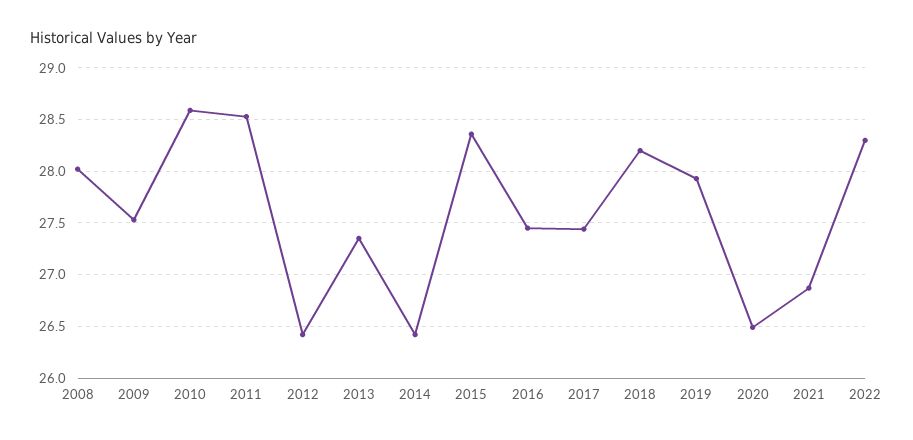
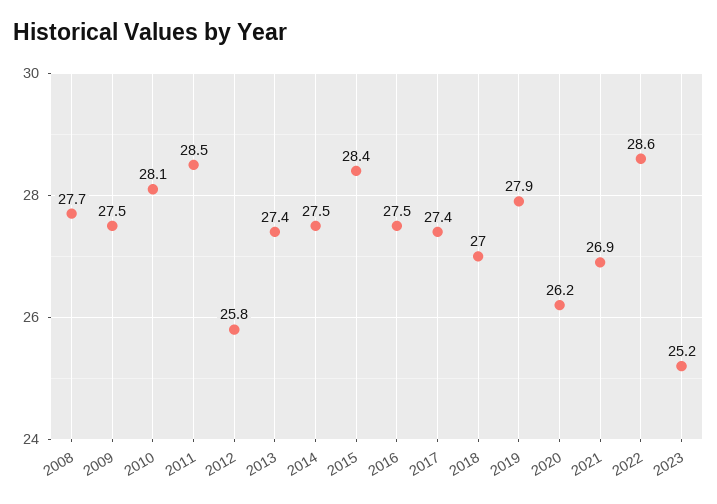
2008: 28 -> 27.7
2010: 28.6 -> 28.1
2012: 26.4 -> 25.8
2014: 26.4 -> 27.5
2018: 28.2 -> 27
2020: 26.5 -> 26.2
2022: 28.3 -> 28.6
2023: none -> 25.2

